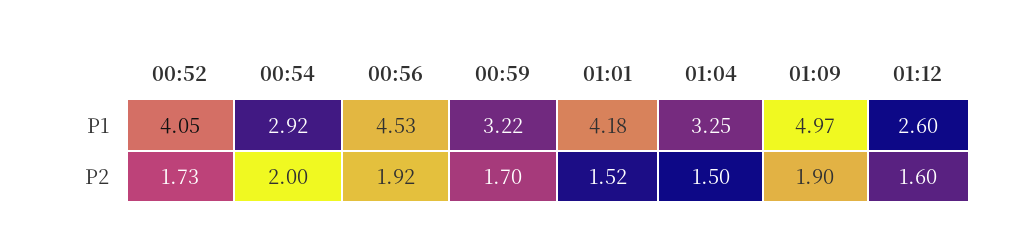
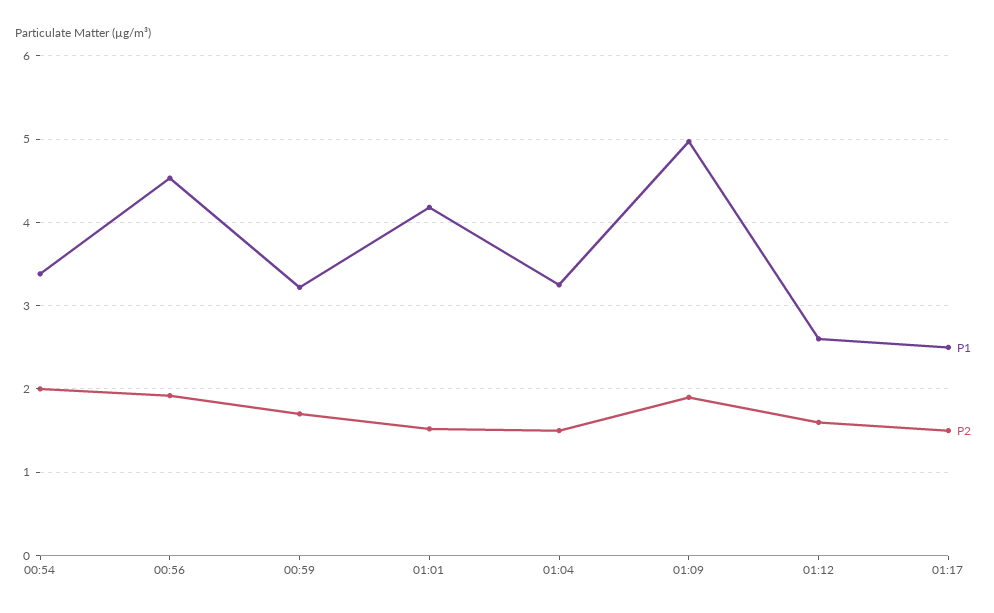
P1, 00:52: 4.05 -> none
P1, 00:54: 2.92 -> 3.4
P2, 00:52: 1.73 -> none
P1, 01:17: none -> 2.5
P2, 01:17: none -> 1.5

